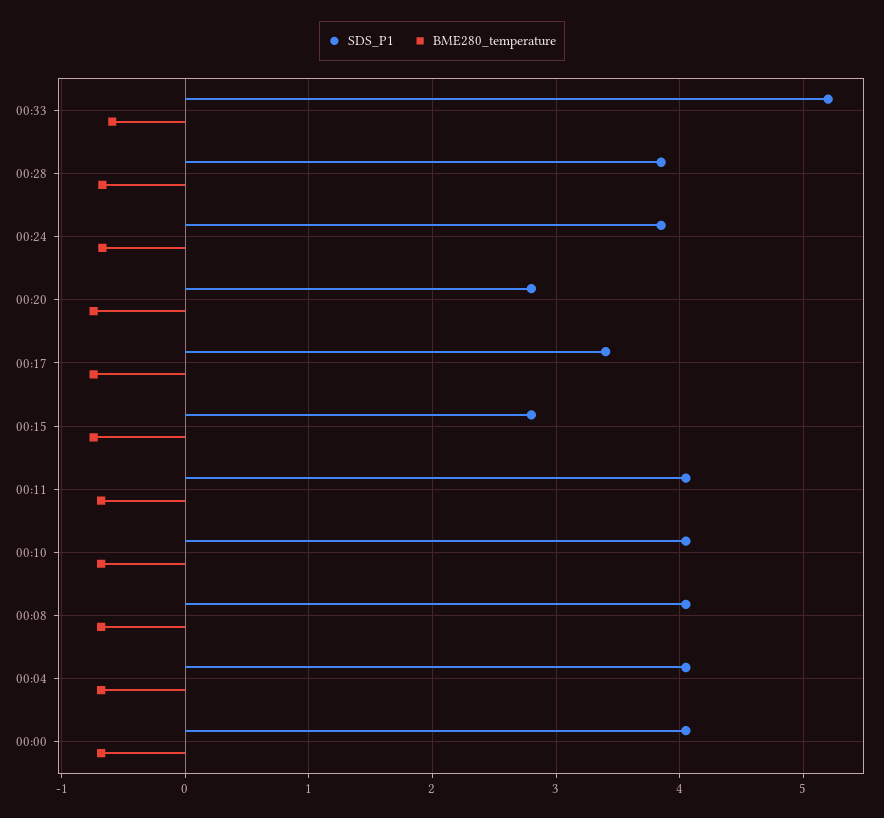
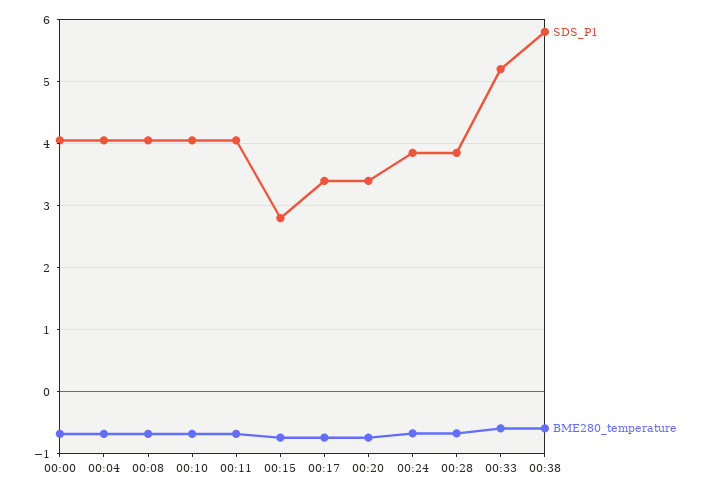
SDS_P1, 00:20: 2.8 -> 3.4
SDS_P1, 00:38: none -> 5.8
BME280_temperature, 00:38: none -> -0.6

